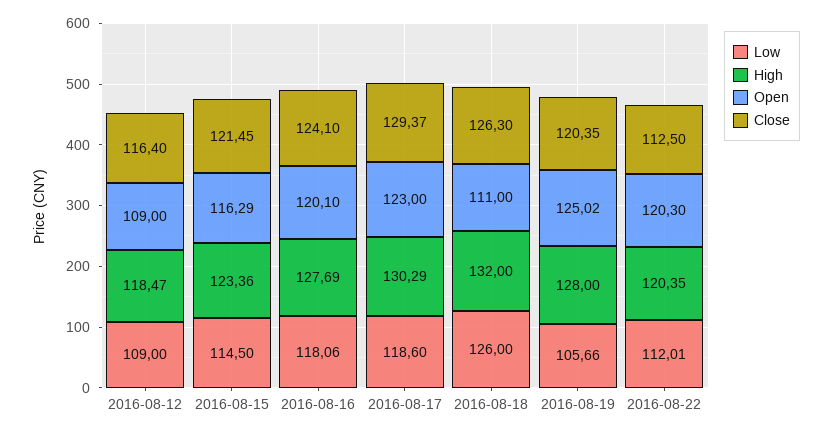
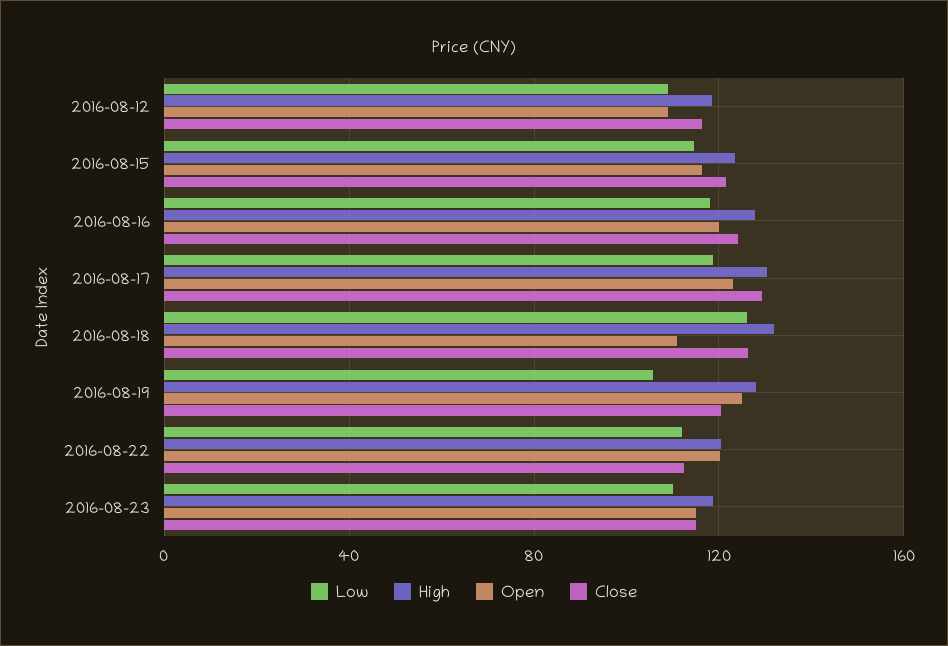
Low, 2016-08-23: none -> 110
High, 2016-08-23: none -> 120
Open, 2016-08-23: none -> 115
Close, 2016-08-23: none -> 115

